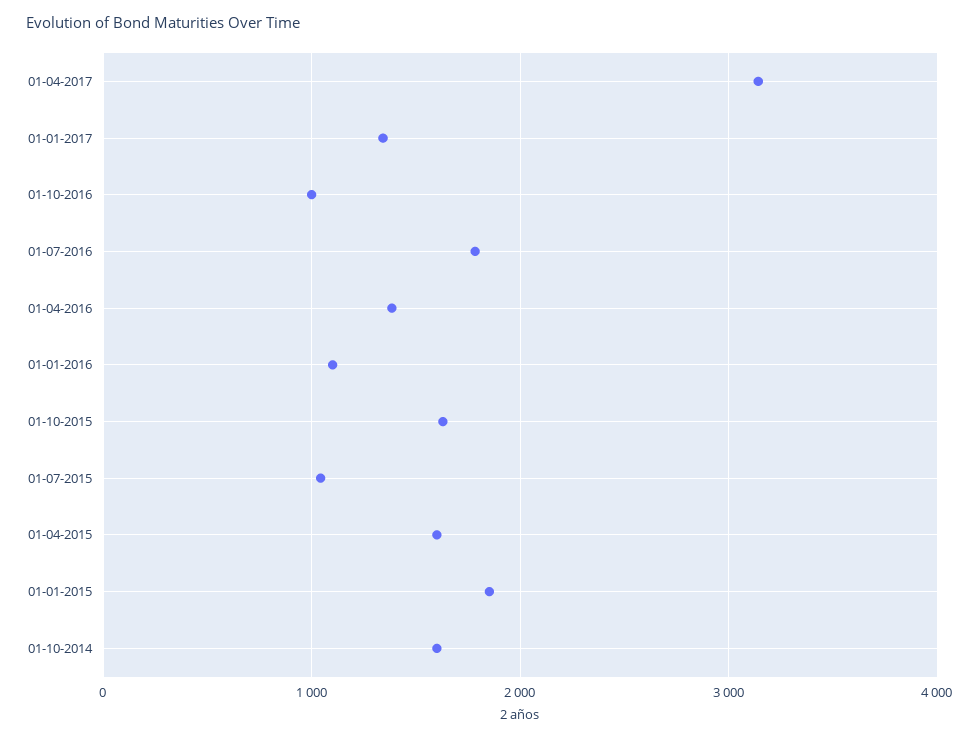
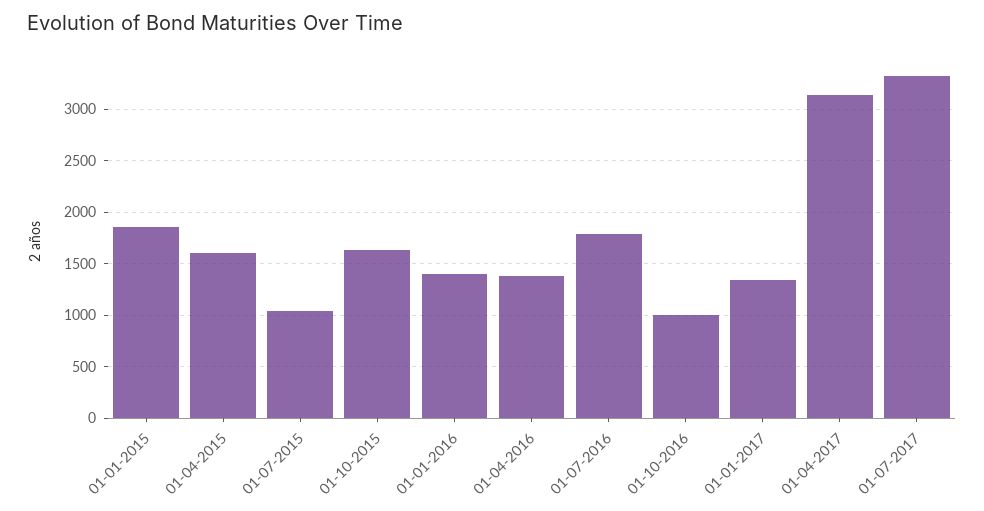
01-01-2016: 1100 -> 1400
01-10-2014: 1600 -> none
01-07-2017: none -> 3300

